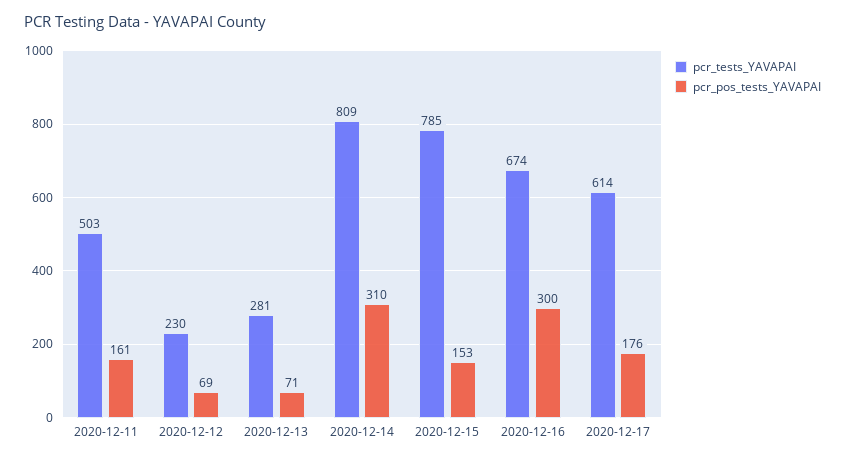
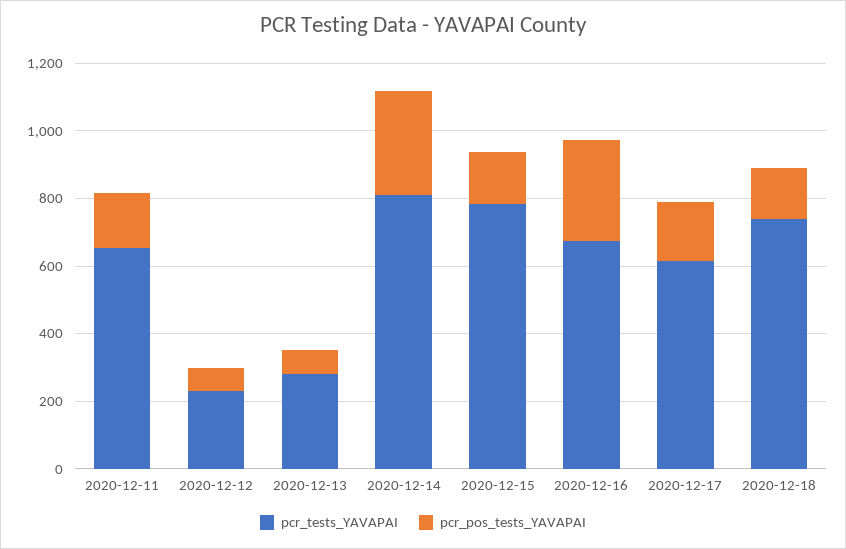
pcr_tests_YAVAPAI, 2020-12-11: 503 -> 650
pcr_tests_YAVAPAI, 2020-12-18: none -> 750
pcr_pos_tests_YAVAPAI, 2020-12-18: none -> 150

